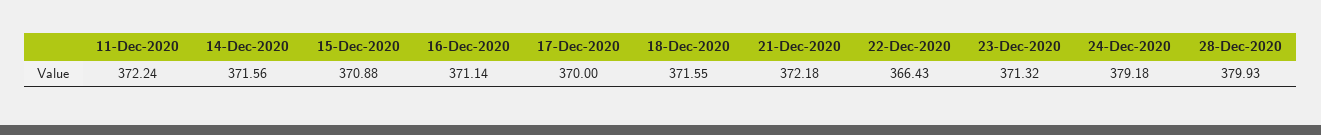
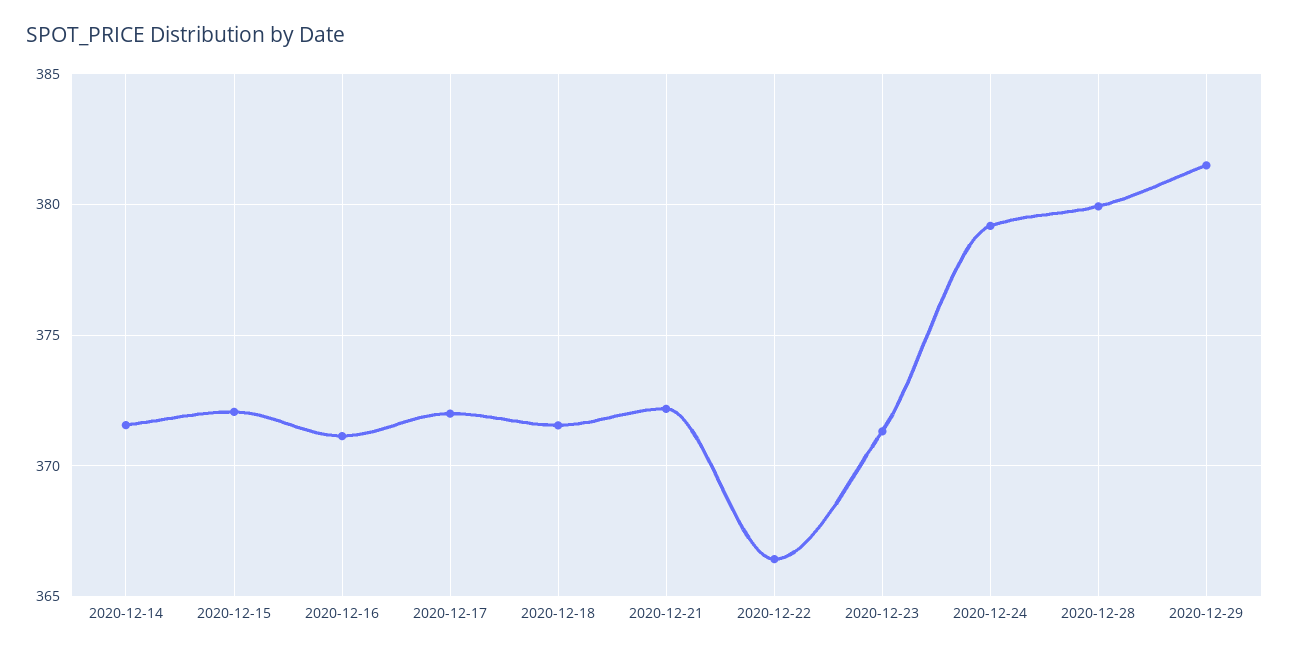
11-Dec-2020: 372.24 -> none
15-Dec-2020: 370.88 -> 372
17-Dec-2020: 370 -> 372
2020-12-29: none -> 381.5

